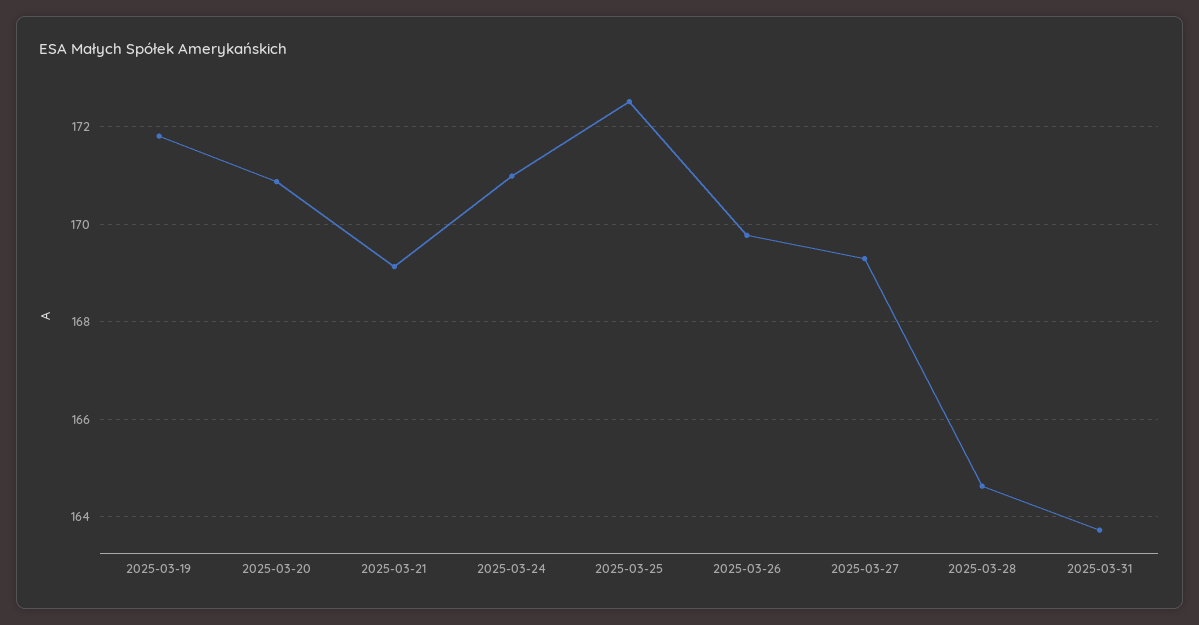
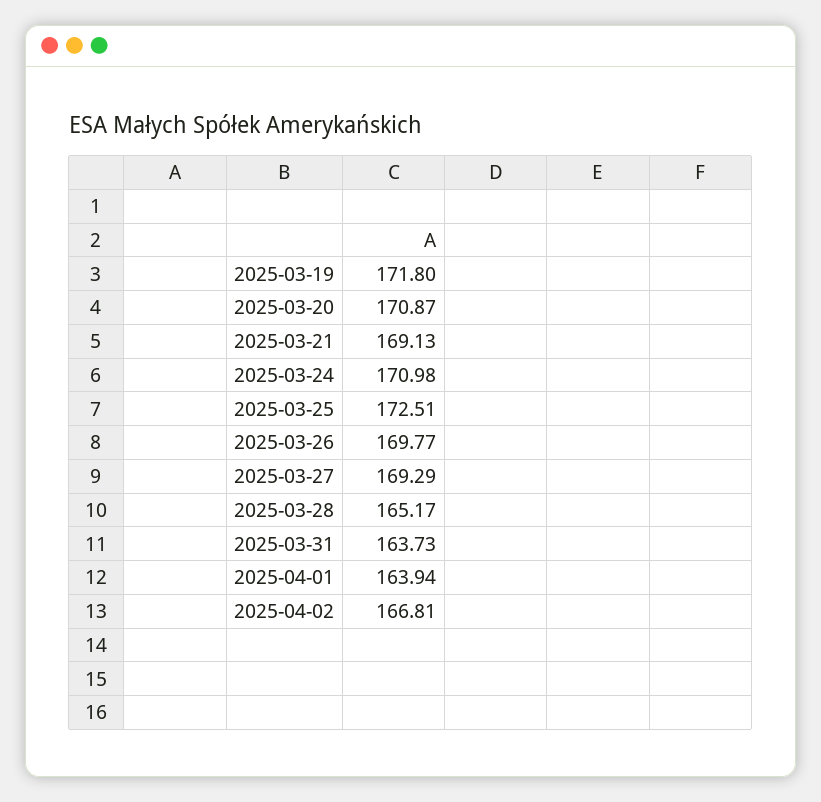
2025-03-28: 164.6 -> 165.17
2025-04-01: none -> 163.94
2025-04-02: none -> 166.81

